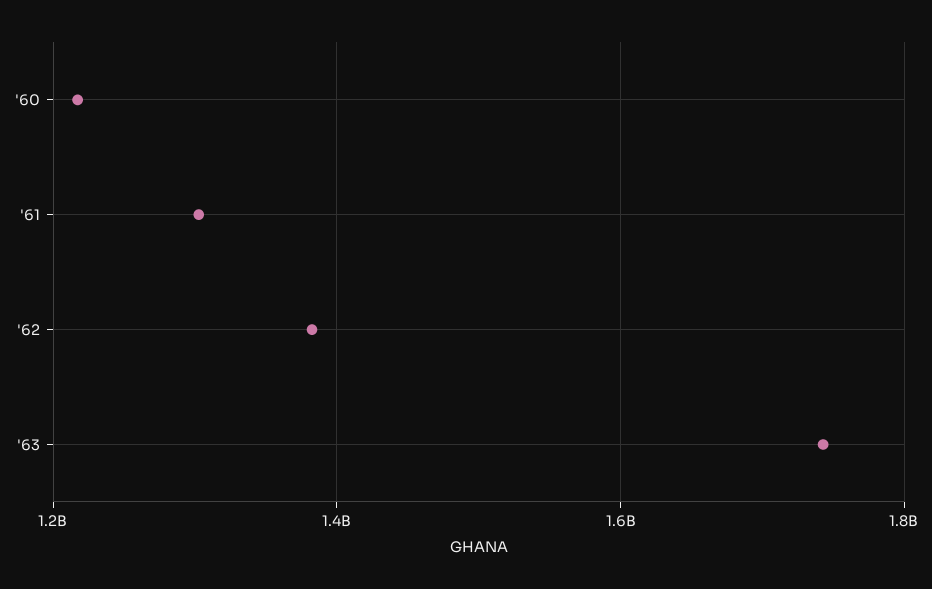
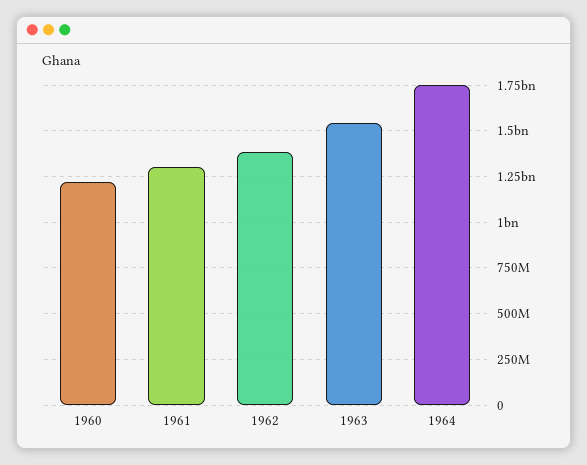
'63: 1740000000 -> 1550000000
1964: none -> 1750000000

